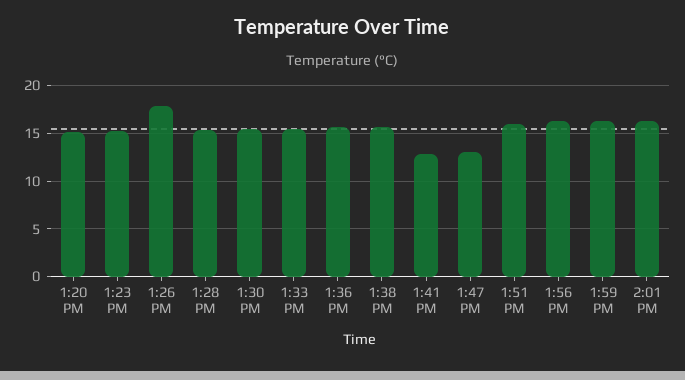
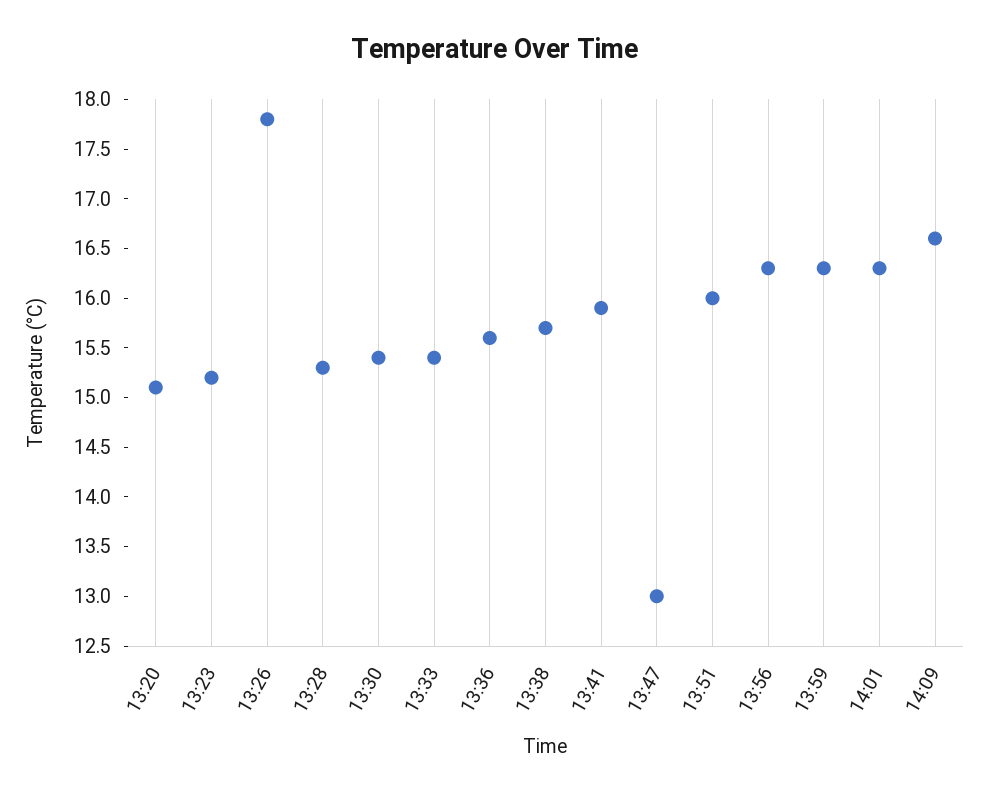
1:41 PM: 13 -> 15.9
14:09: none -> 16.6

